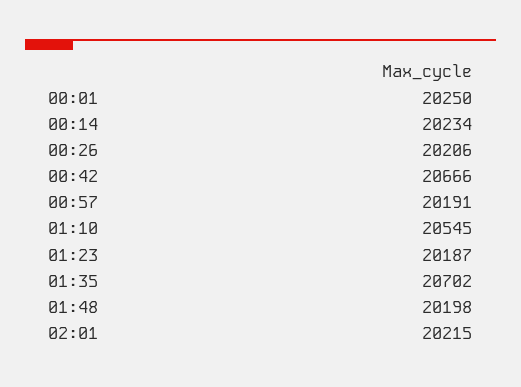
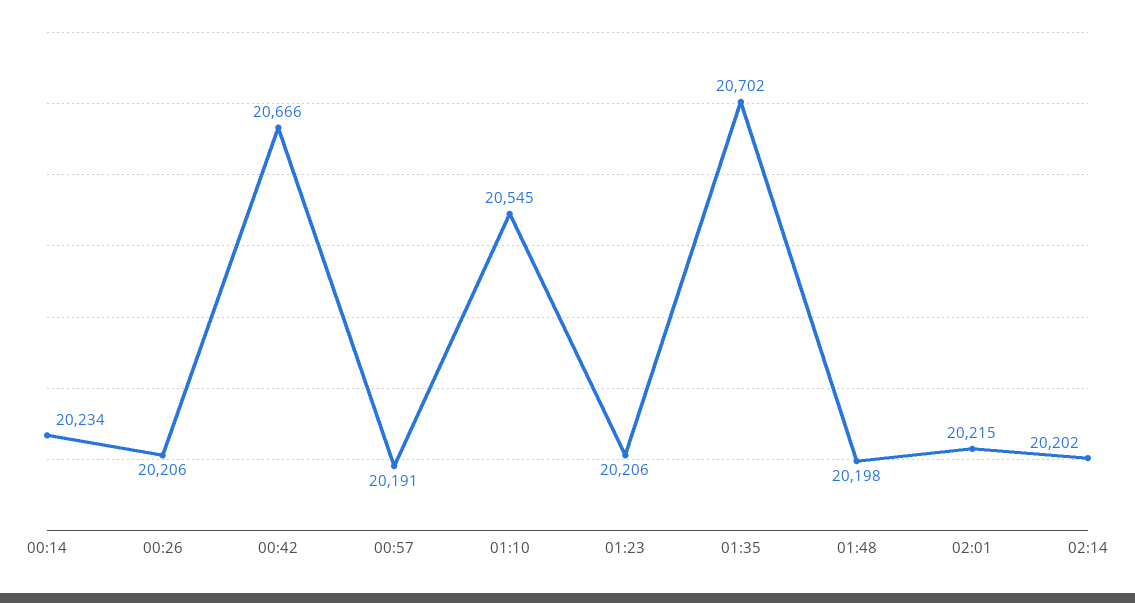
00:01: 20250 -> none
01:23: 20187 -> 20206
02:14: none -> 20202

